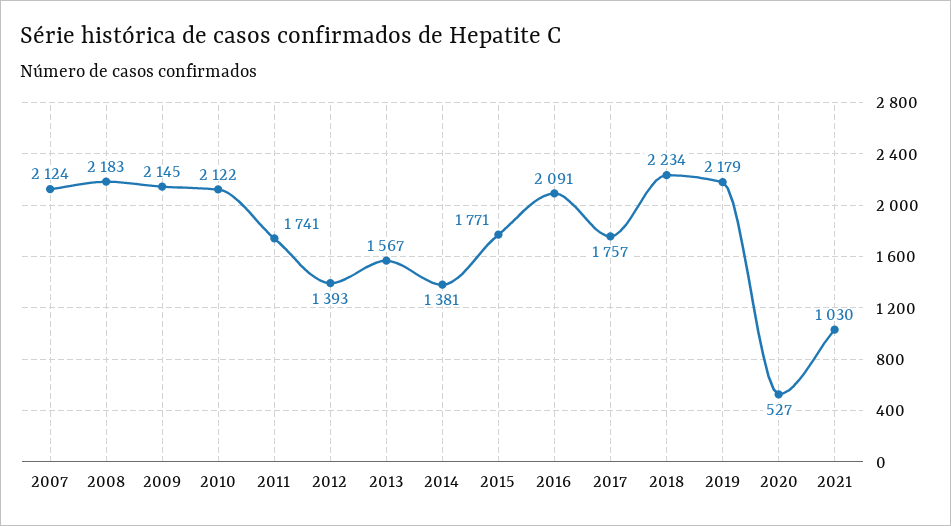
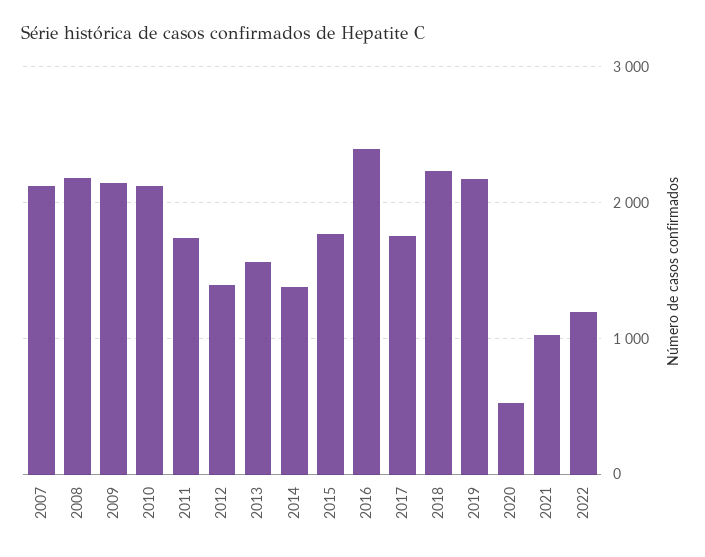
2016: 2091 -> 2400
2022: none -> 1200

